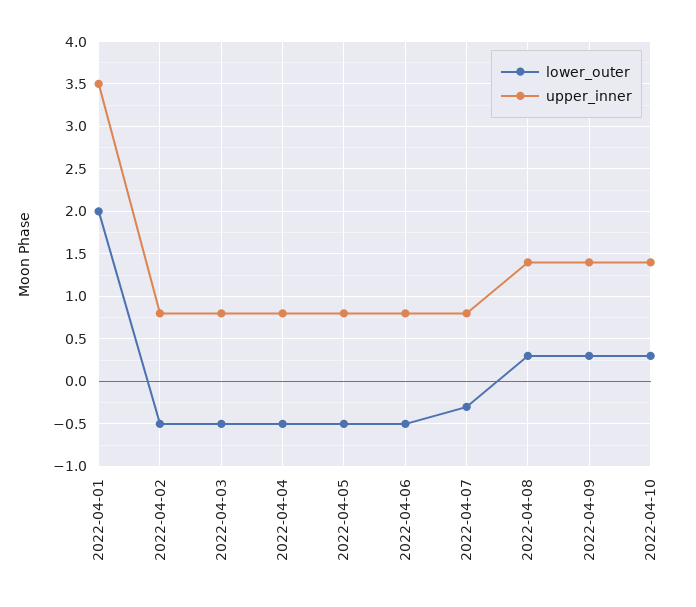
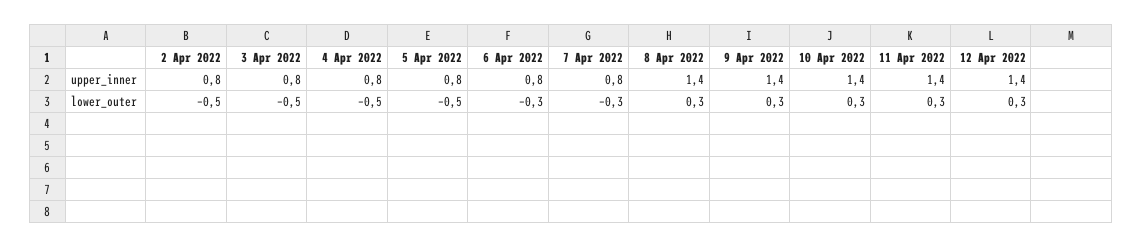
lower_outer, 2022-04-01: 2 -> none
upper_inner, 2022-04-01: 3.5 -> none
lower_outer, 2022-04-06: -0.5 -> -0.3
upper_inner, 11 Apr 2022: none -> 1.4
upper_inner, 12 Apr 2022: none -> 1.4
lower_outer, 11 Apr 2022: none -> 0.3
lower_outer, 12 Apr 2022: none -> 0.3

